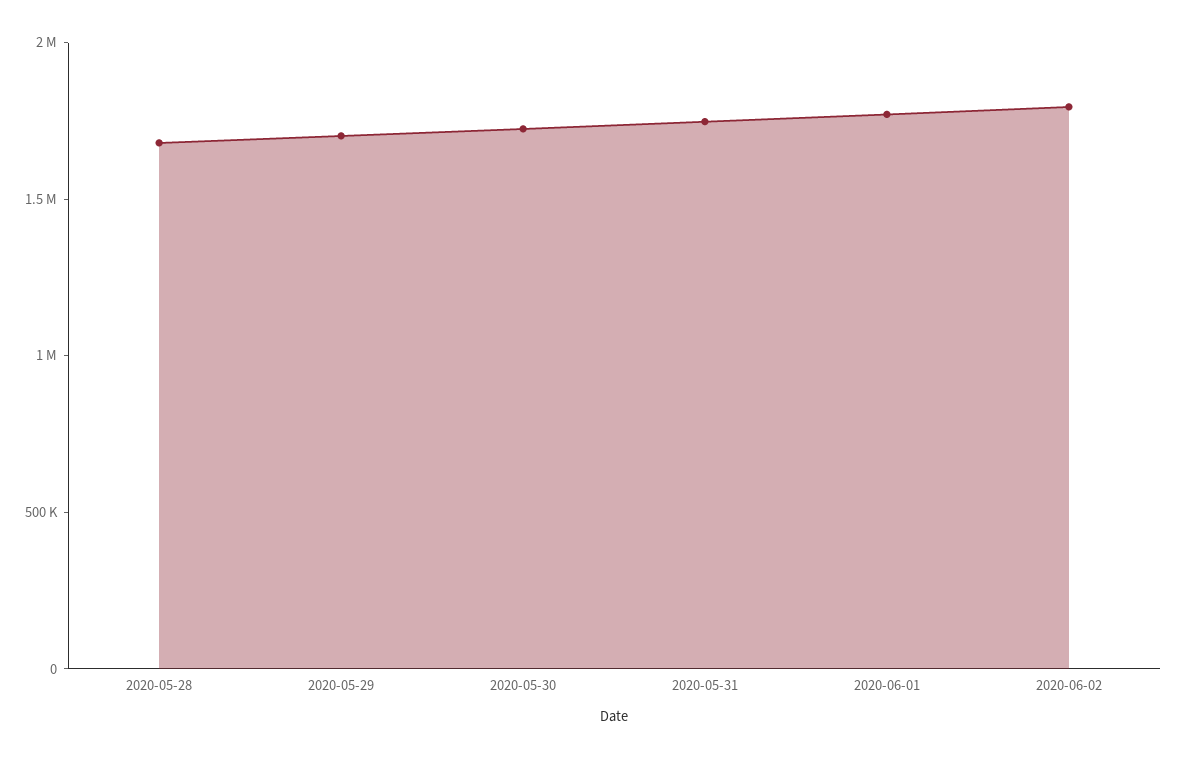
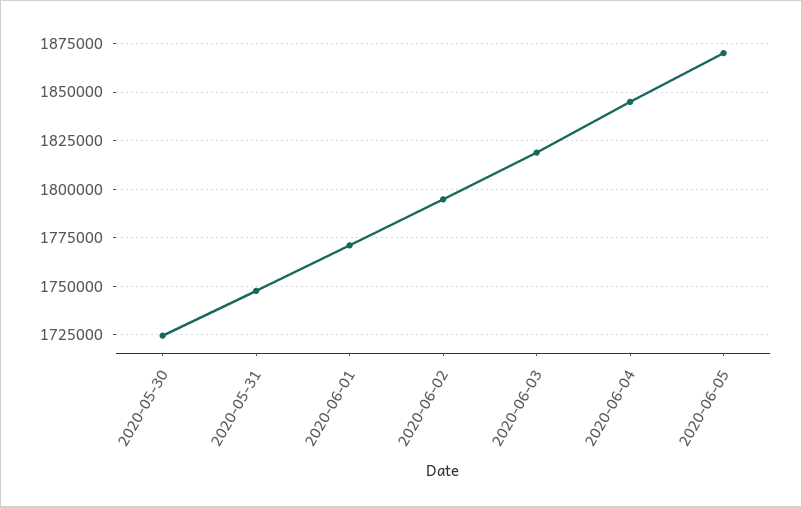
2020-05-28: 1700000 -> none
2020-05-29: 1700000 -> none
2020-06-03: none -> 1820000
2020-06-04: none -> 1845000
2020-06-05: none -> 1870000

